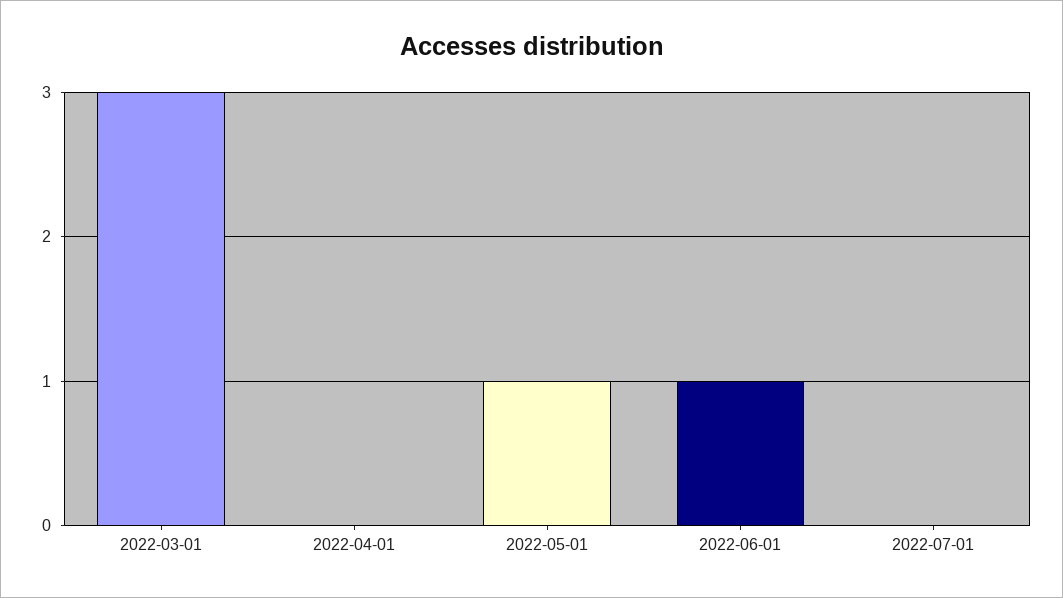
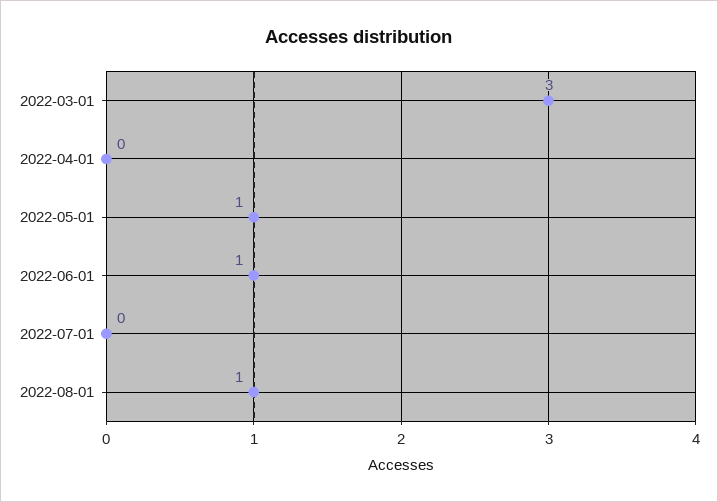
2022-08-01: none -> 1

